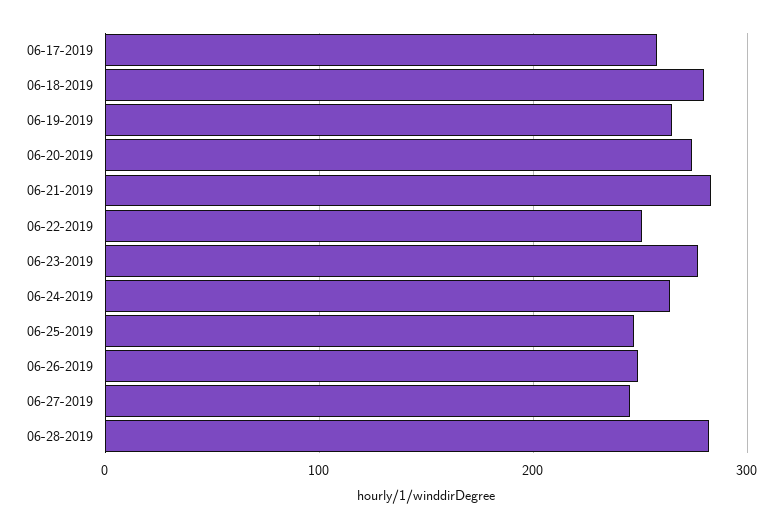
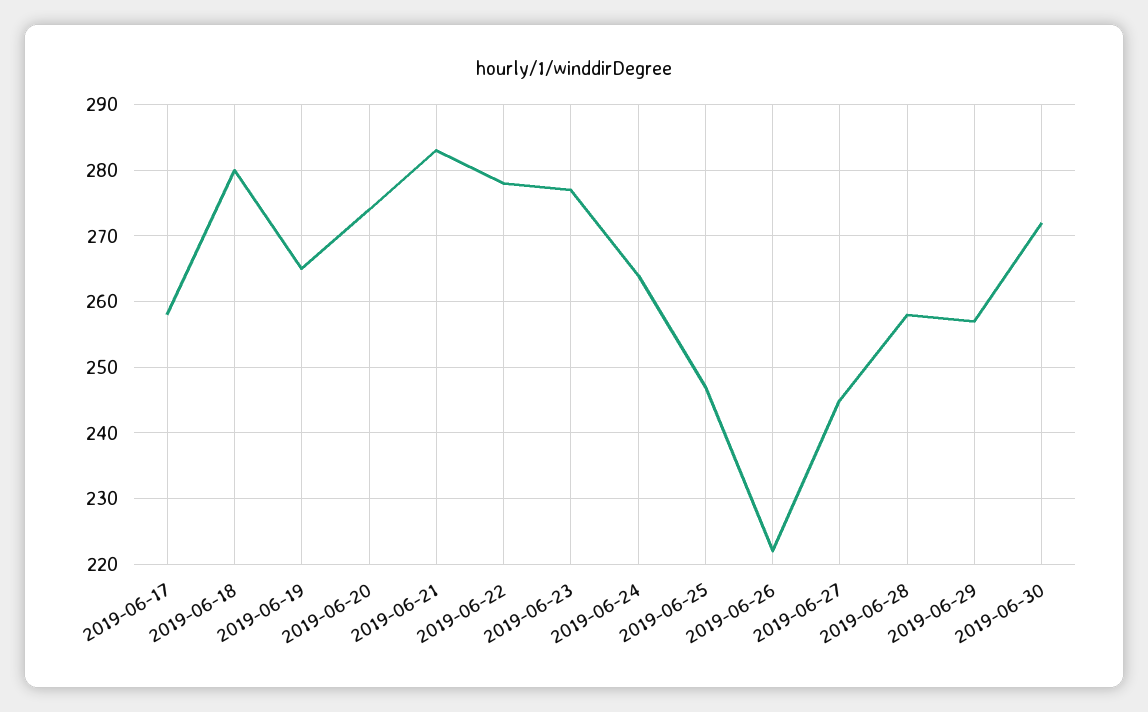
06-22-2019: 250 -> 278
06-26-2019: 250 -> 222
06-28-2019: 280 -> 258
2019-06-29: none -> 257
2019-06-30: none -> 272

